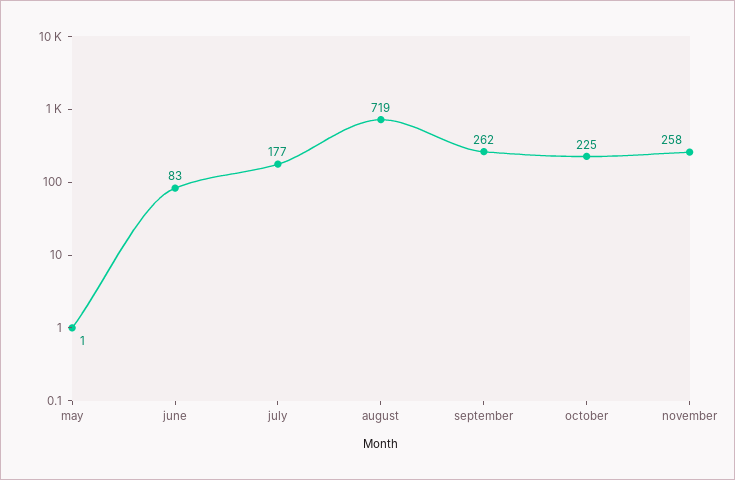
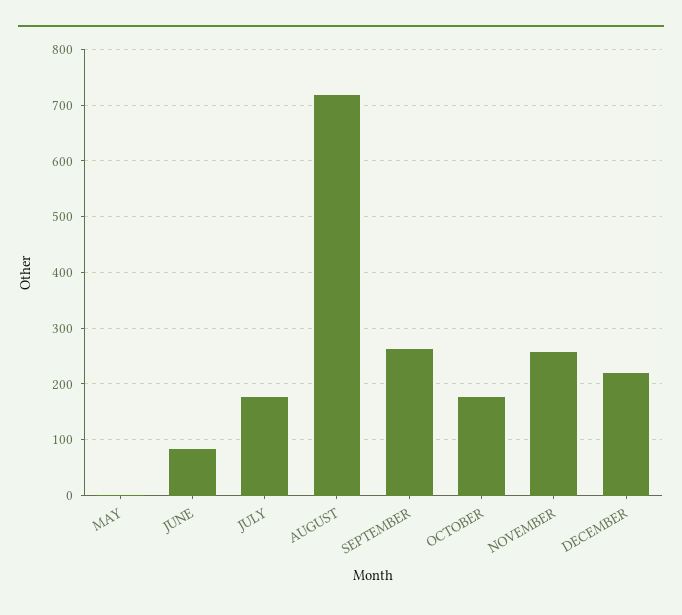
october: 225 -> 180
DECEMBER: none -> 220

